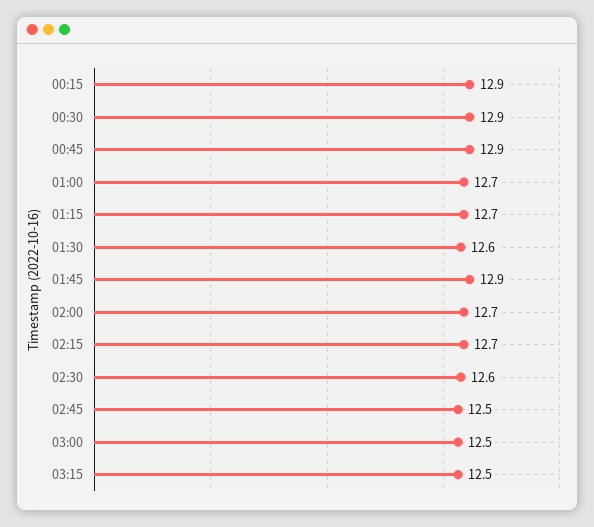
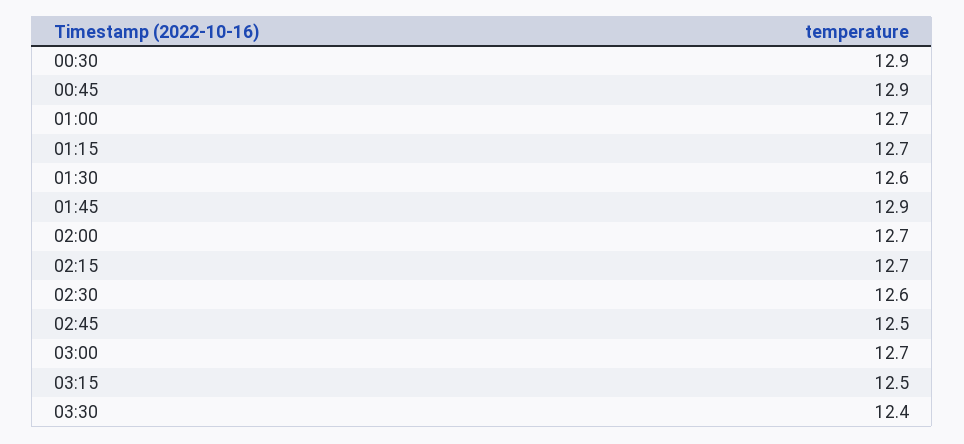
00:15: 12.9 -> none
03:00: 12.5 -> 12.7
03:30: none -> 12.4

